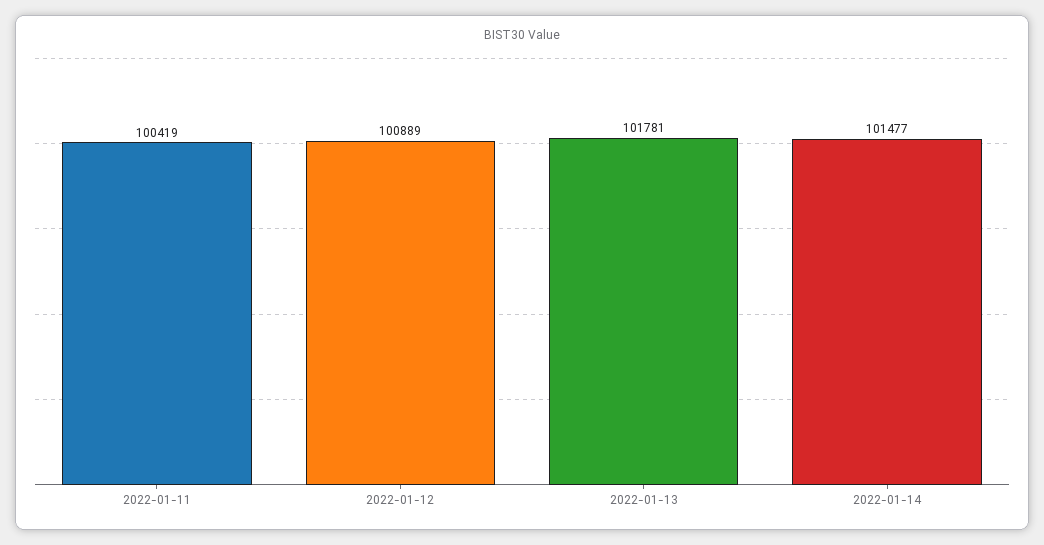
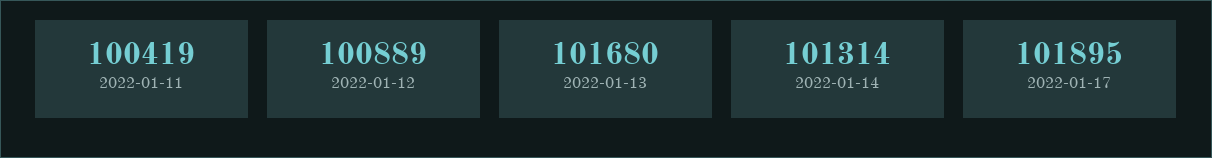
2022-01-13: 101781 -> 101680
2022-01-14: 101477 -> 101314
2022-01-17: none -> 101895

